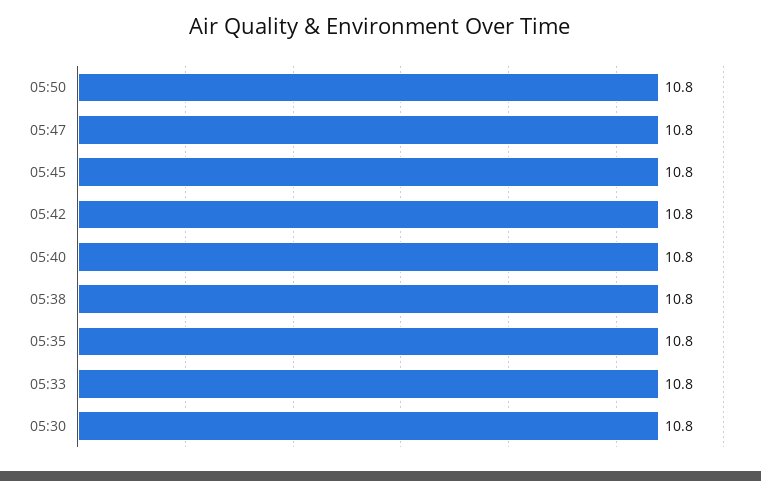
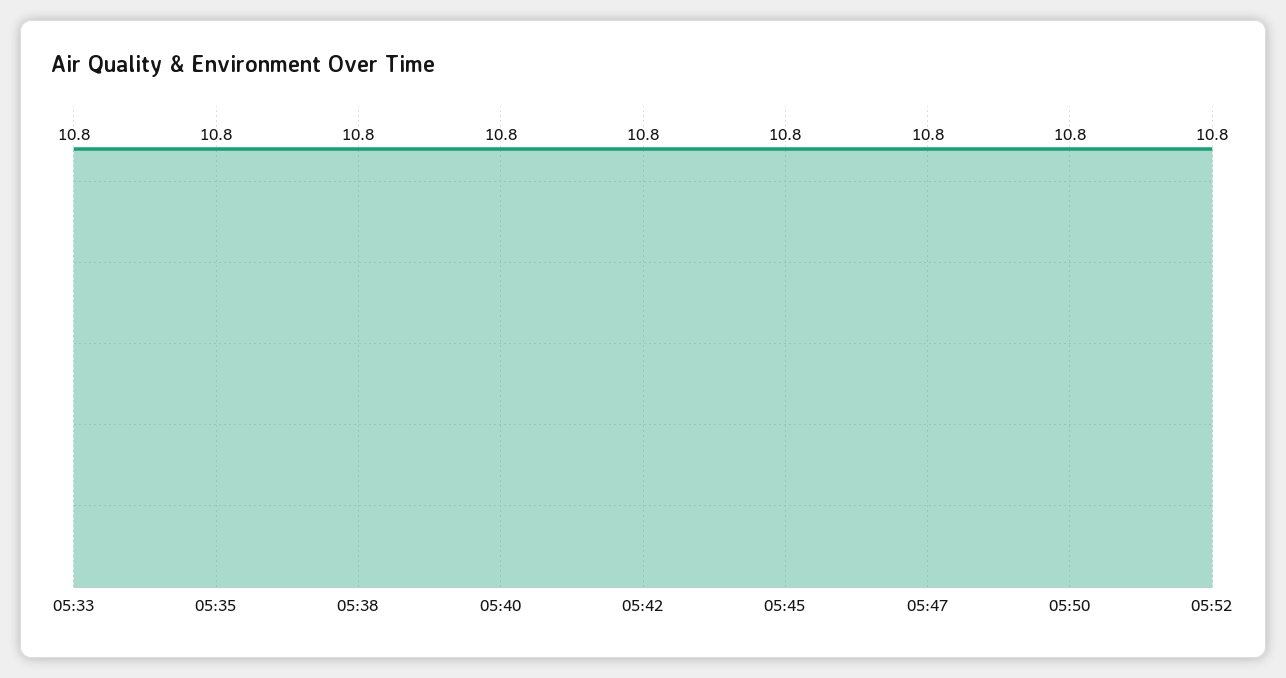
05:30: 10.8 -> none
05:52: none -> 10.8

